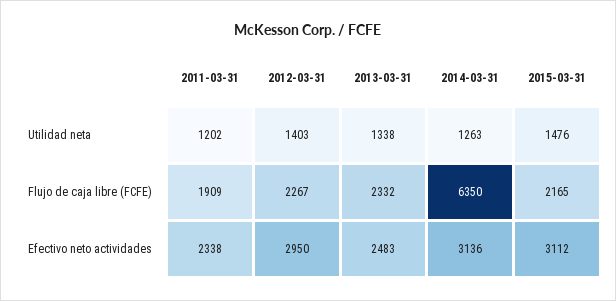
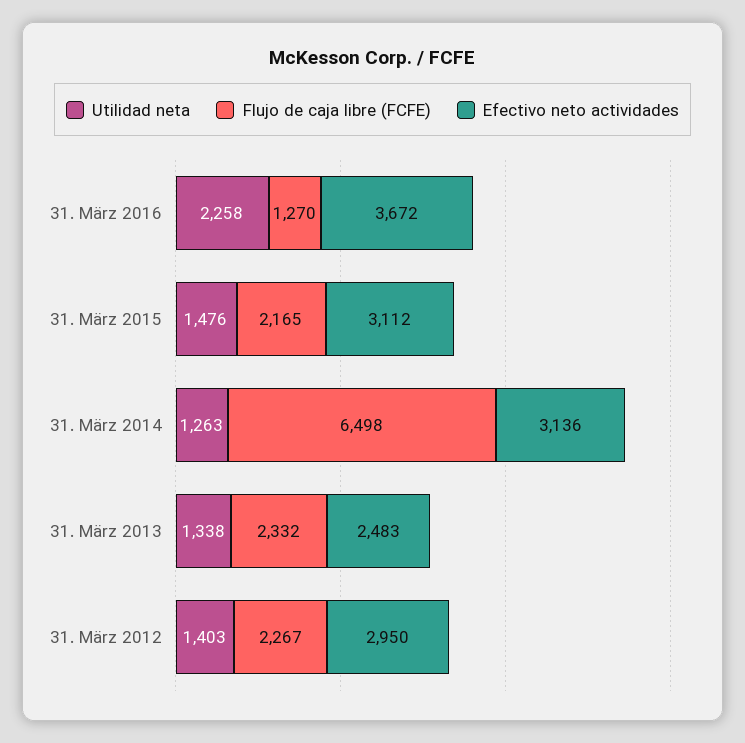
Utilidad neta, 2011-03-31: 1202 -> none
Flujo de caja libre (FCFE), 2011-03-31: 1909 -> none
Flujo de caja libre (FCFE), 2014-03-31: 6350 -> 6498
Efectivo neto actividades, 2011-03-31: 2338 -> none
Utilidad neta, 31. März 2016: none -> 2258
Flujo de caja libre (FCFE), 31. März 2016: none -> 1270
Efectivo neto actividades, 31. März 2016: none -> 3672

